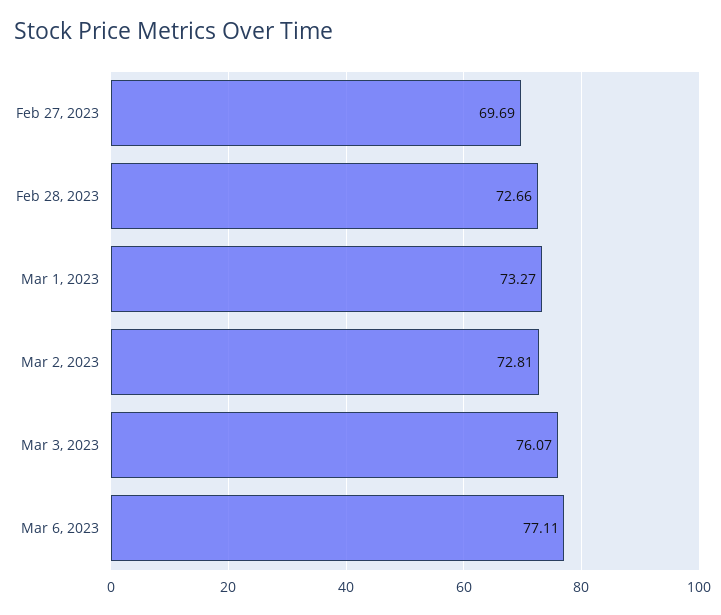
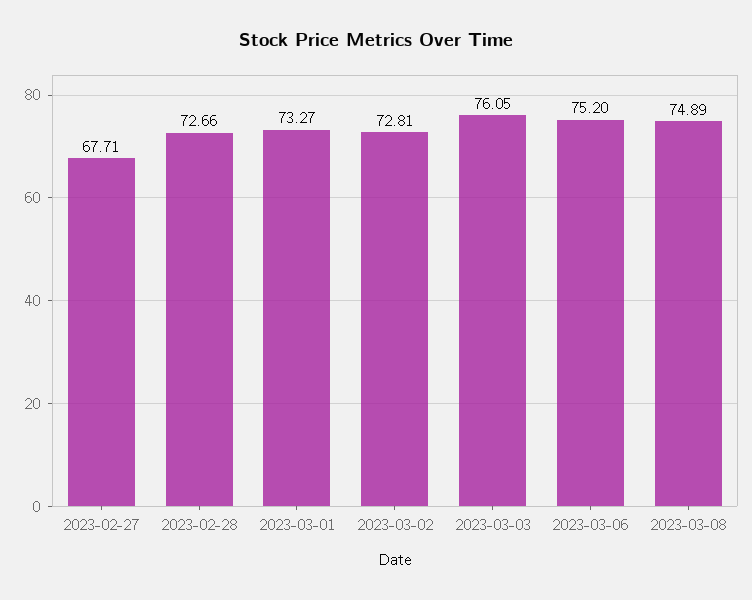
Feb 27, 2023: 69.69 -> 67.71
Mar 3, 2023: 76.07 -> 76.05
Mar 6, 2023: 77.11 -> 75.2
2023-03-08: none -> 74.89

